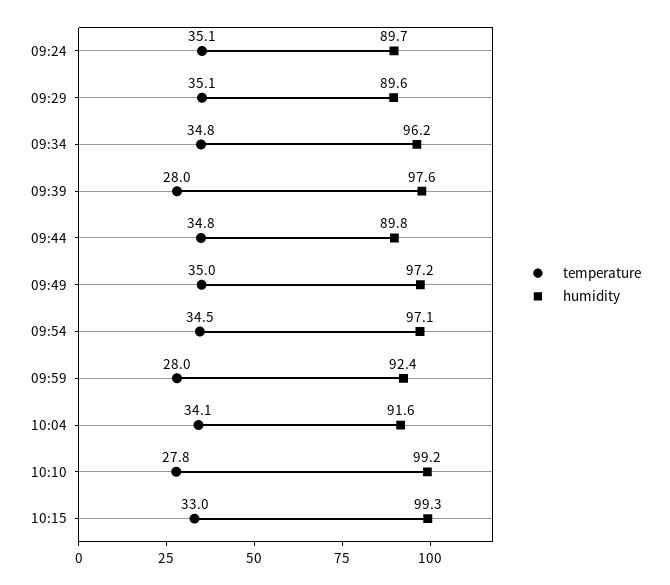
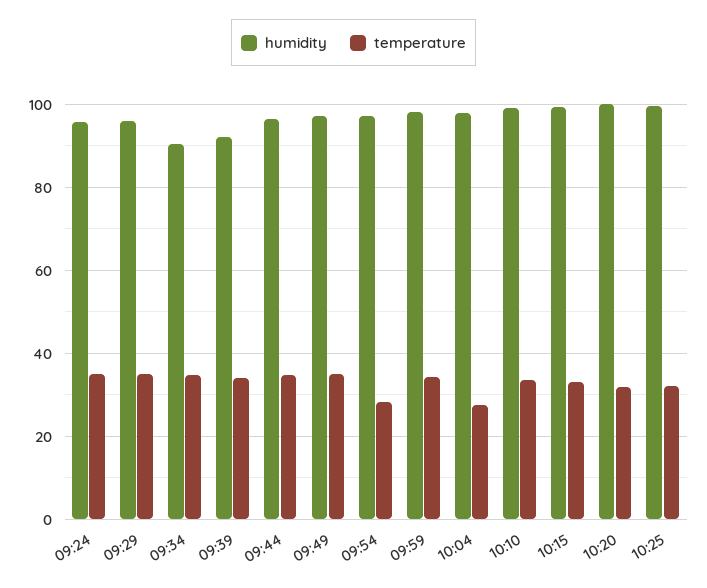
humidity, 09:24: 89.7 -> 96
humidity, 09:29: 89.6 -> 96
humidity, 09:34: 96.2 -> 90
temperature, 09:39: 28 -> 34
humidity, 09:39: 97.6 -> 92
humidity, 09:44: 89.8 -> 96
temperature, 09:54: 34.5 -> 28
temperature, 09:59: 28 -> 34
humidity, 09:59: 92.4 -> 98
temperature, 10:04: 34.1 -> 28
humidity, 10:04: 91.6 -> 98
temperature, 10:10: 27.8 -> 34
humidity, 10:20: none -> 100
temperature, 10:20: none -> 32
humidity, 10:25: none -> 100
temperature, 10:25: none -> 32

